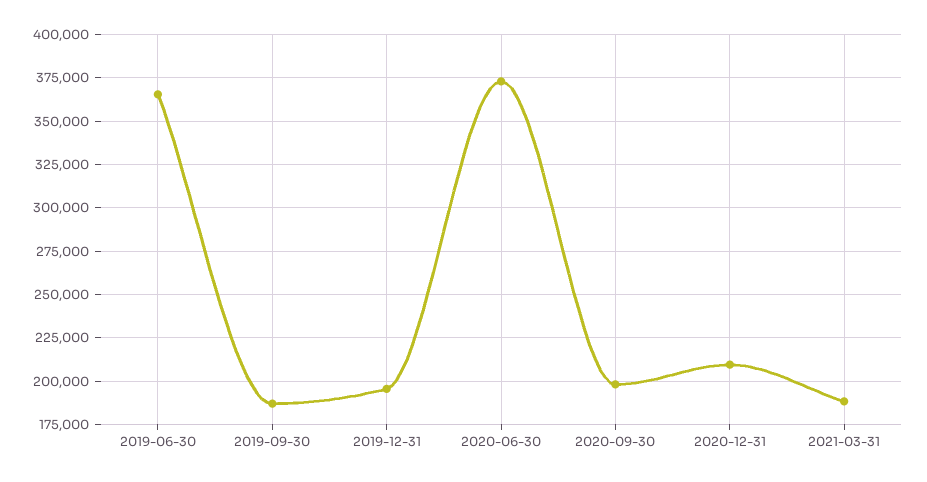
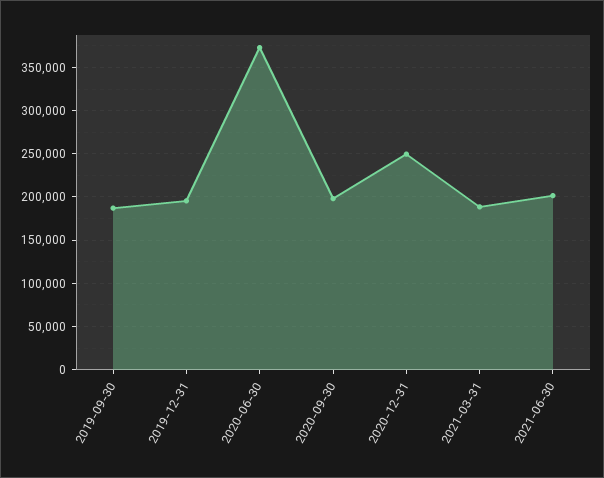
2019-06-30: 365000 -> none
2020-12-31: 210000 -> 250000
2021-06-30: none -> 200000

